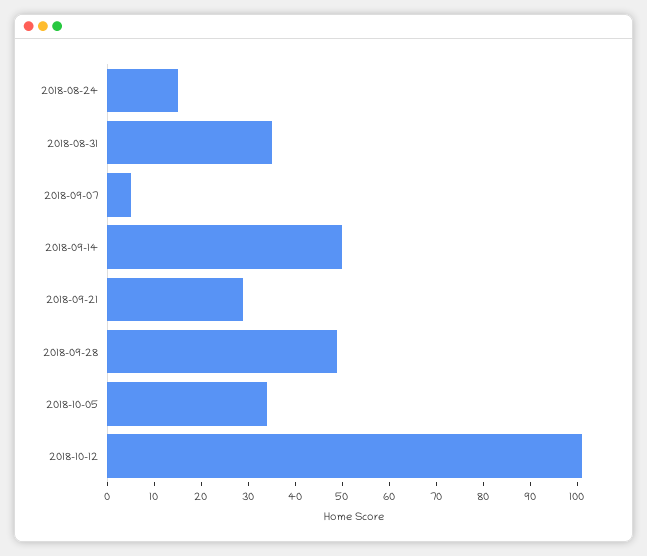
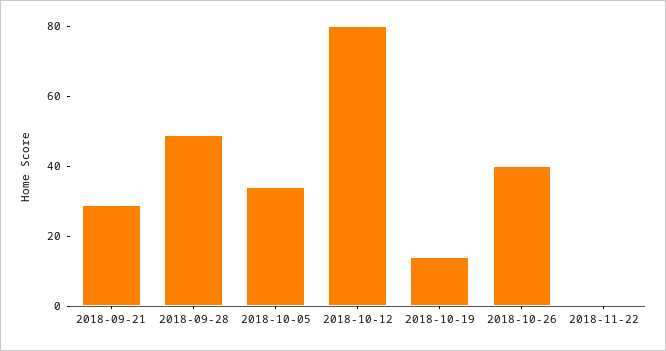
2018-08-24: 15 -> none
2018-08-31: 35 -> none
2018-09-07: 5 -> none
2018-09-14: 50 -> none
2018-10-12: 100 -> 80
2018-10-19: none -> 15
2018-10-26: none -> 40
2018-11-22: none -> 0

